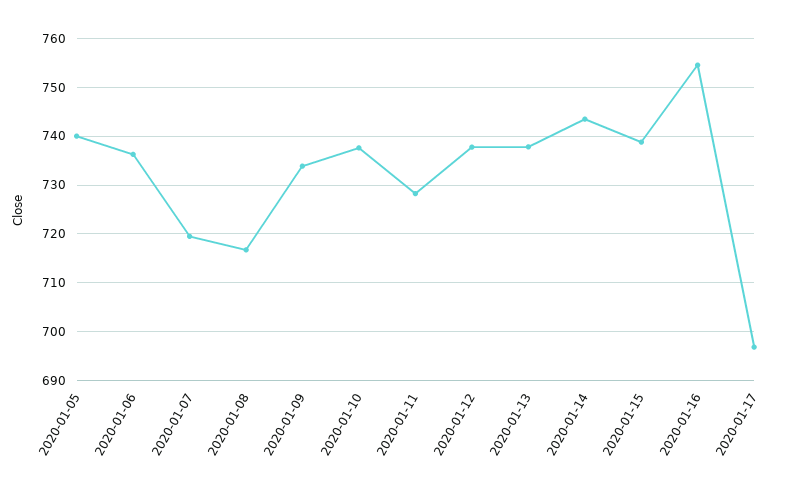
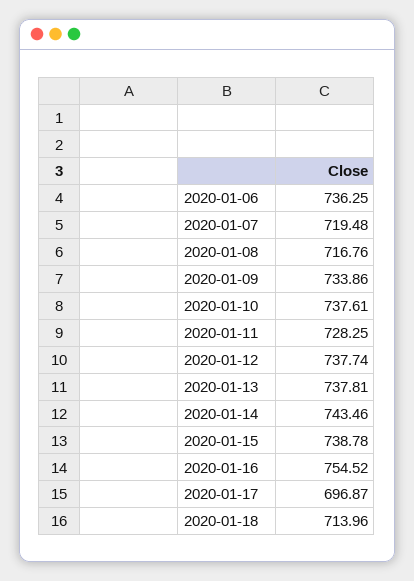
2020-01-05: 740 -> none
2020-01-18: none -> 713.96

